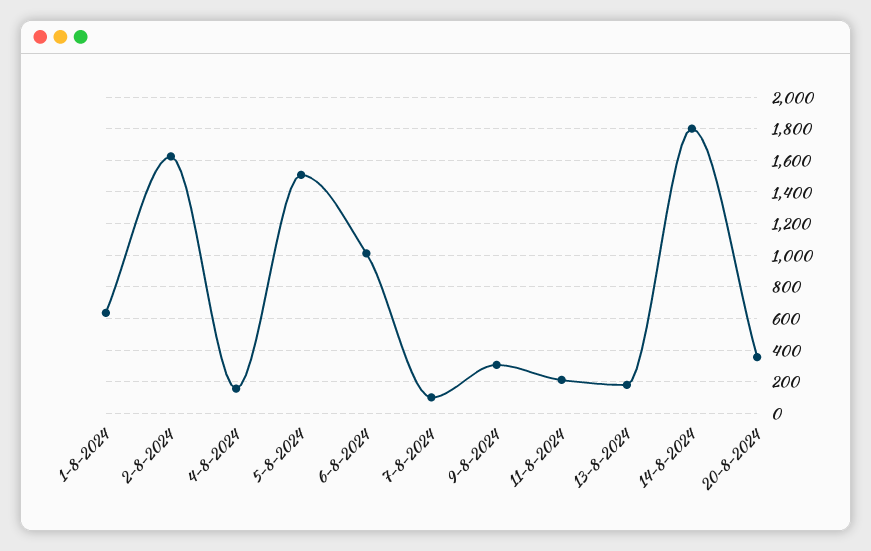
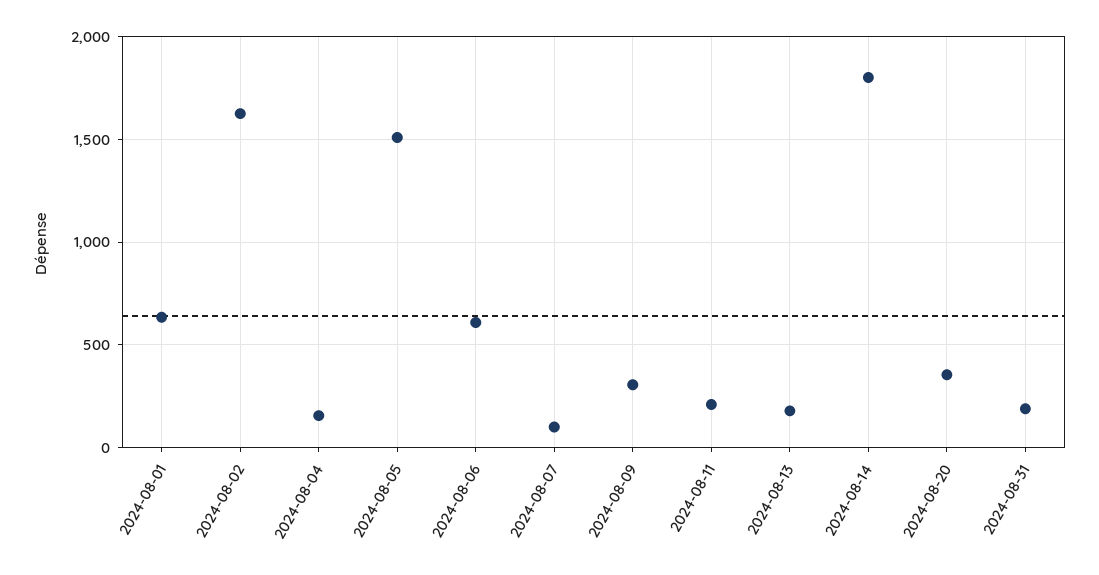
6-8-2024: 1000 -> 600
2024-08-31: none -> 200

